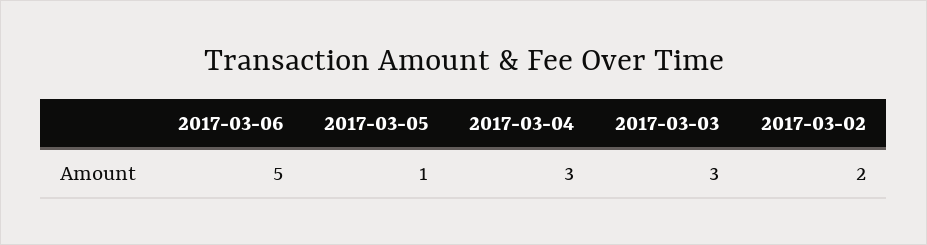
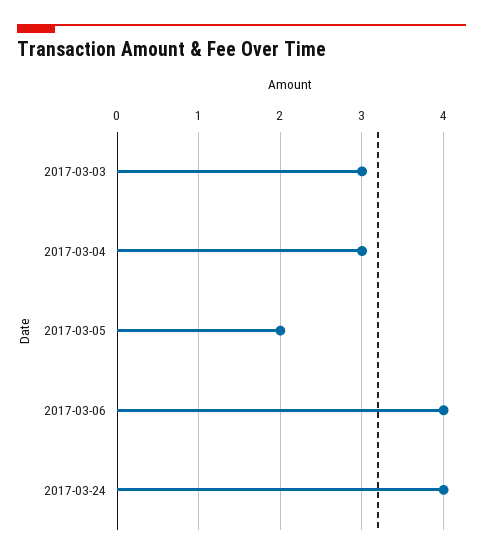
2017-03-06: 5 -> 4
2017-03-05: 1 -> 2
2017-03-02: 2 -> none
2017-03-24: none -> 4

